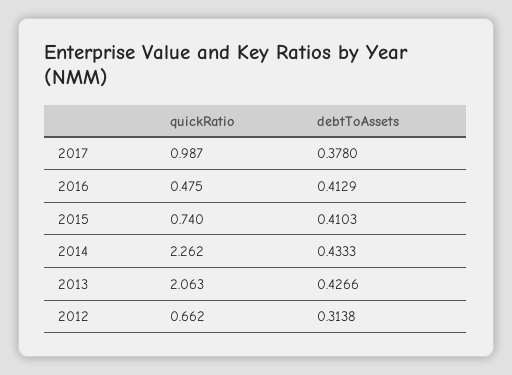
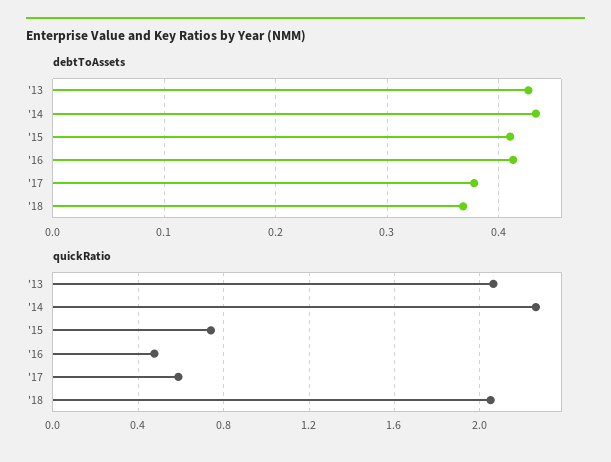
quickRatio, 2017: 0.987 -> 0.6
quickRatio, 2012: 0.662 -> none
debtToAssets, 2012: 0.3138 -> none
debtToAssets, '18: none -> 0.37
quickRatio, '18: none -> 2.05

